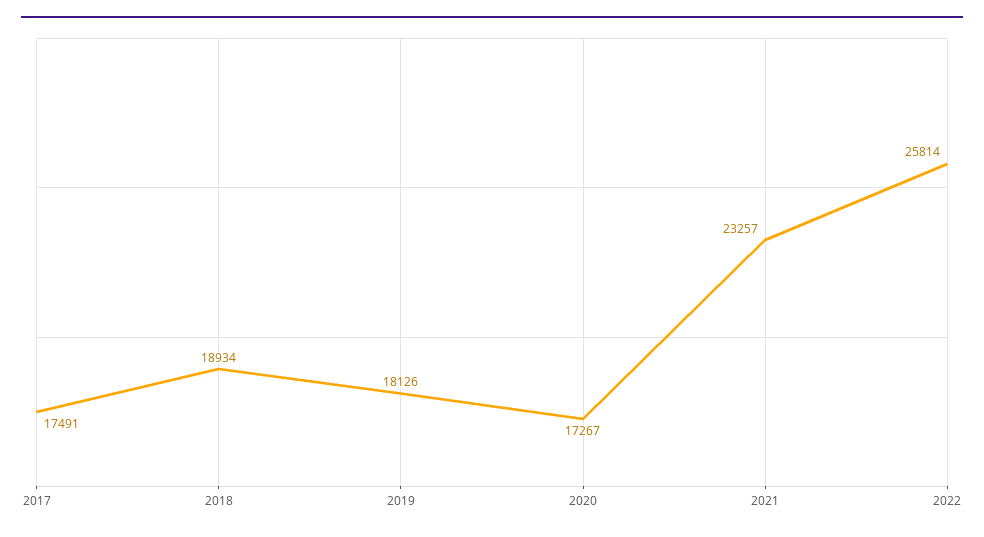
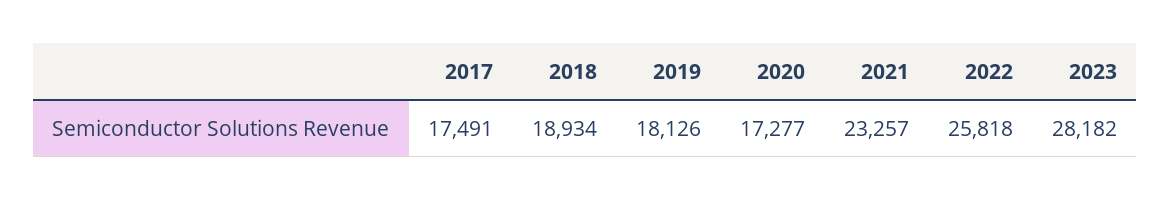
2020: 17267 -> 17277
2022: 25814 -> 25818
2023: none -> 28182

